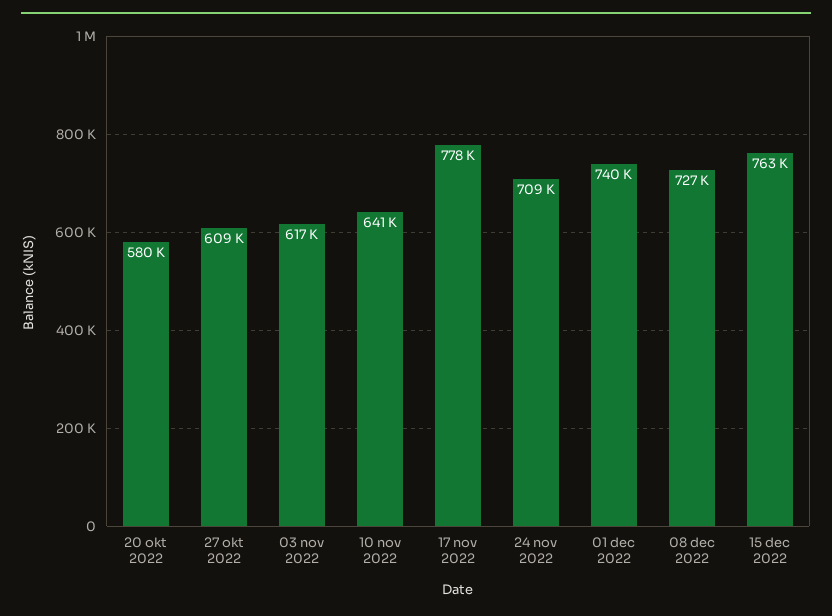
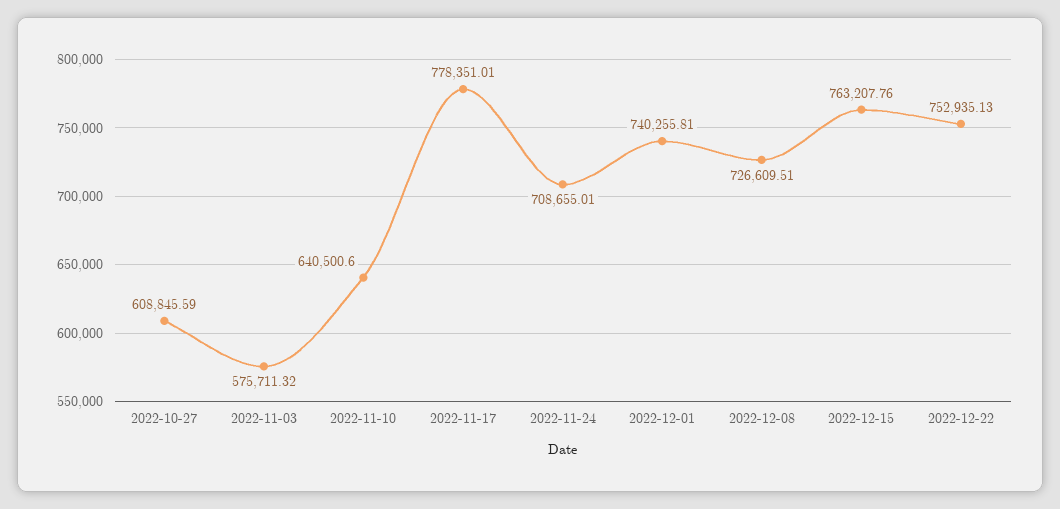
20 okt 2022: 580000 -> none
03 nov 2022: 617000 -> 575711.32
2022-12-22: none -> 752935.13

